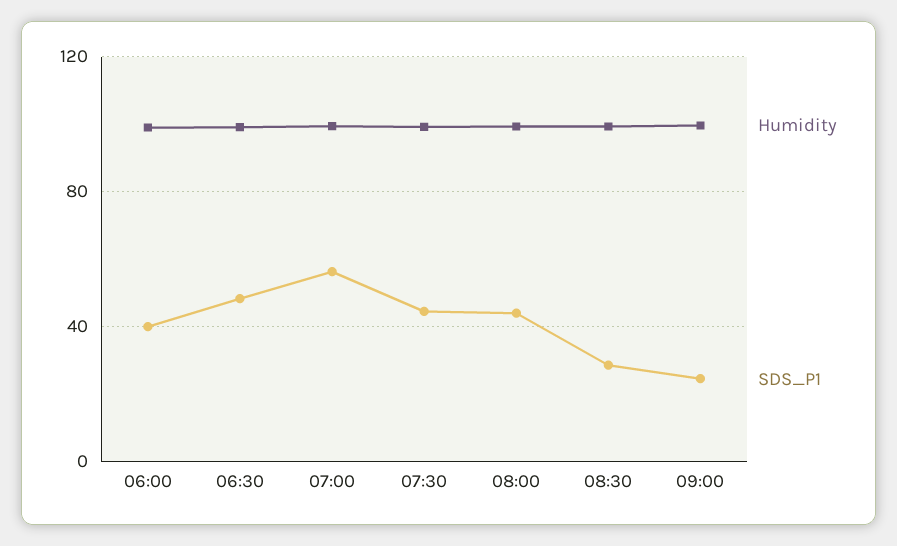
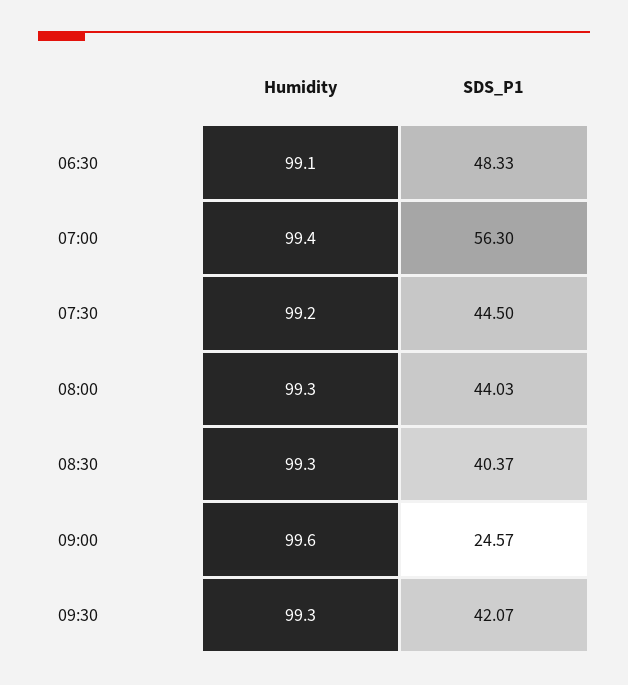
Humidity, 06:00: 100 -> none
SDS_P1, 06:00: 40 -> none
SDS_P1, 08:30: 30 -> 40.37
Humidity, 09:30: none -> 99.3
SDS_P1, 09:30: none -> 42.07

